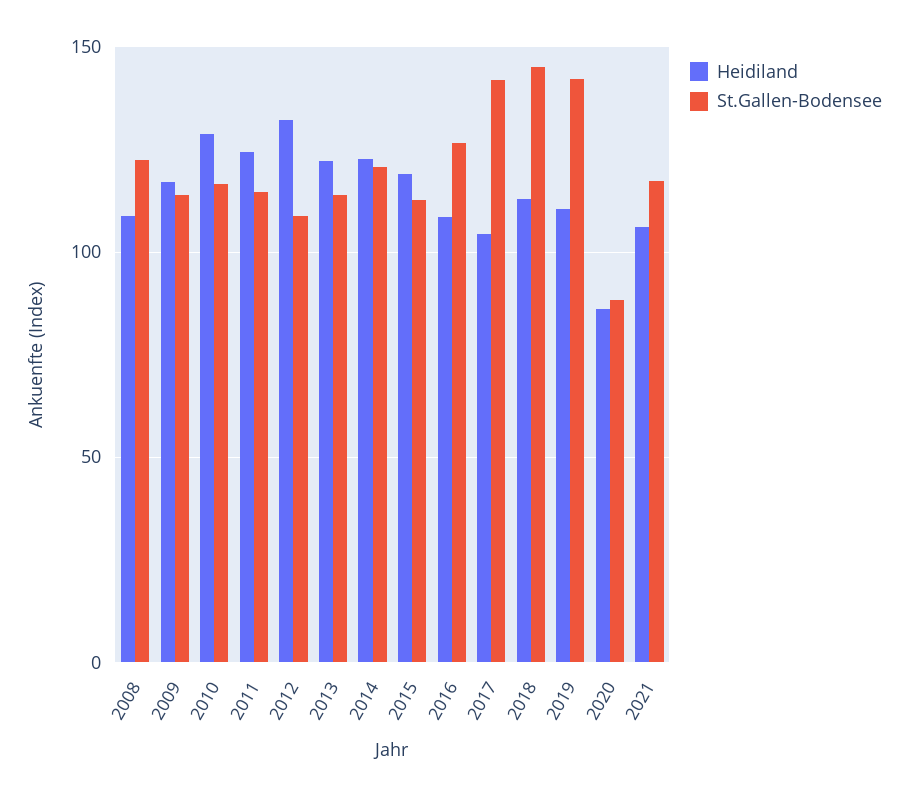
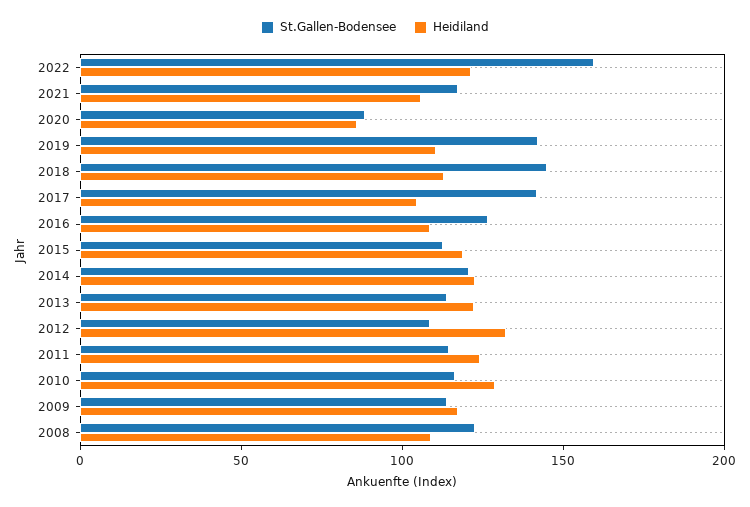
St.Gallen-Bodensee, 2022: none -> 160
Heidiland, 2022: none -> 120

